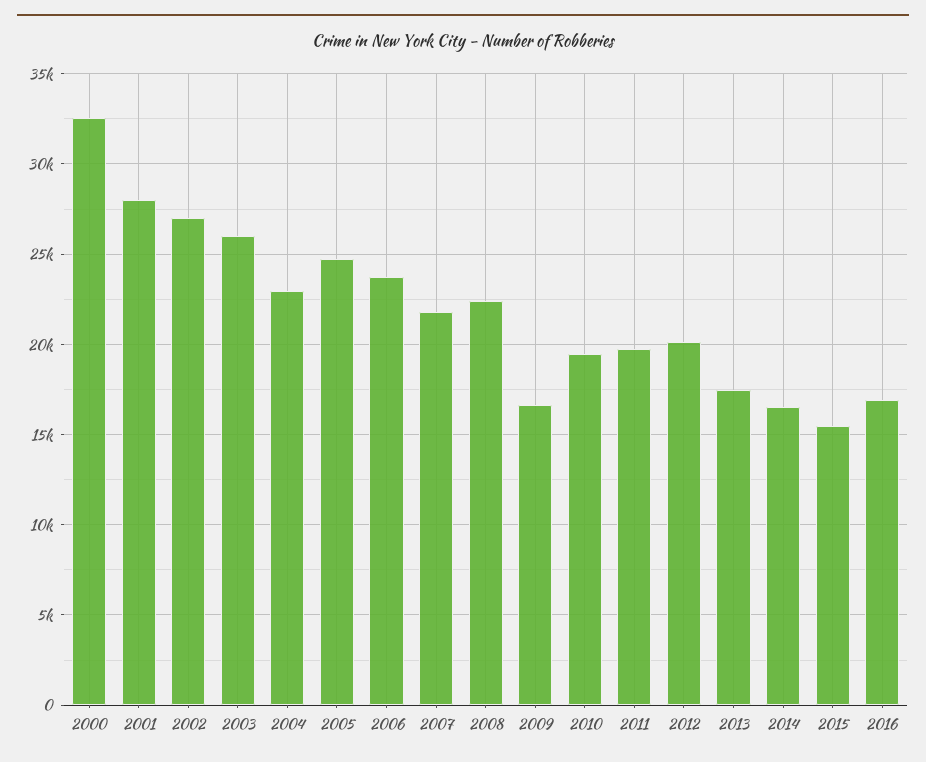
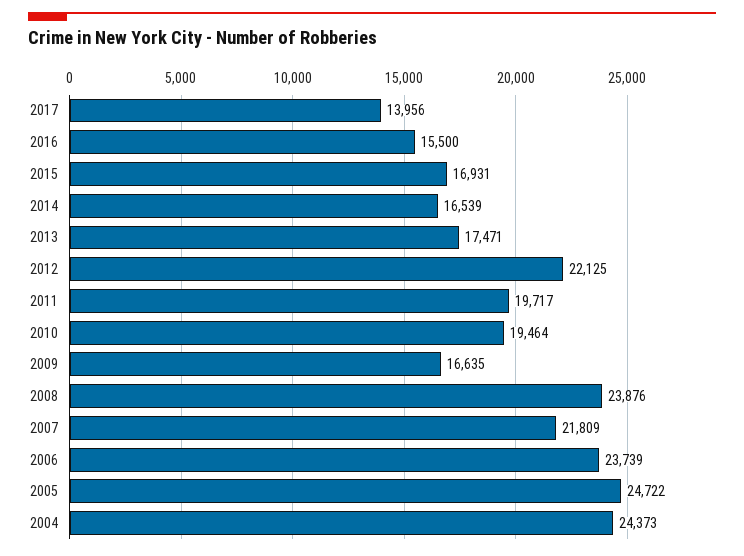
2000: 32500 -> none
2001: 28000 -> none
2002: 27000 -> none
2003: 26000 -> none
2004: 23000 -> 24373
2008: 22500 -> 23876
2012: 20000 -> 22125
2015: 15500 -> 16931
2016: 17000 -> 15500
2017: none -> 13956

